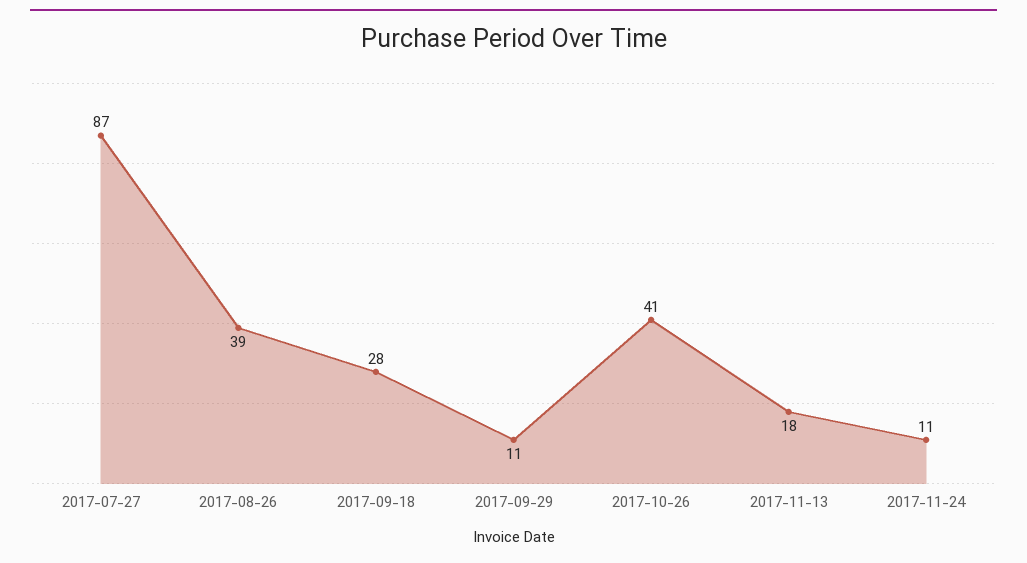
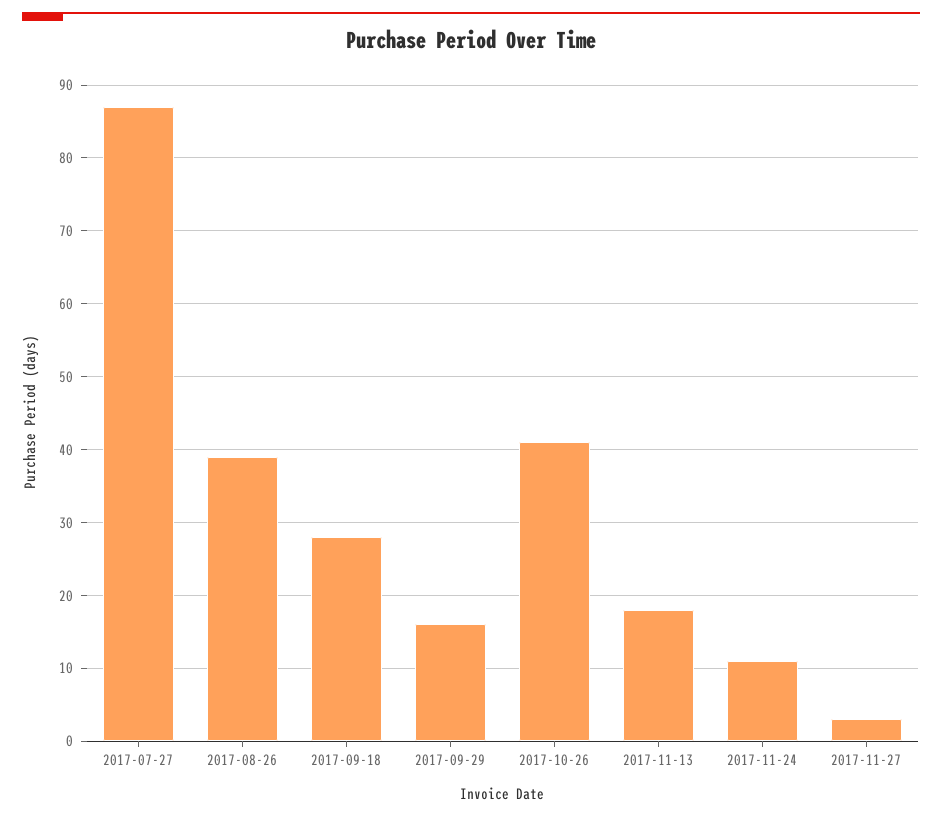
2017-09-29: 11 -> 16
2017-11-27: none -> 3

